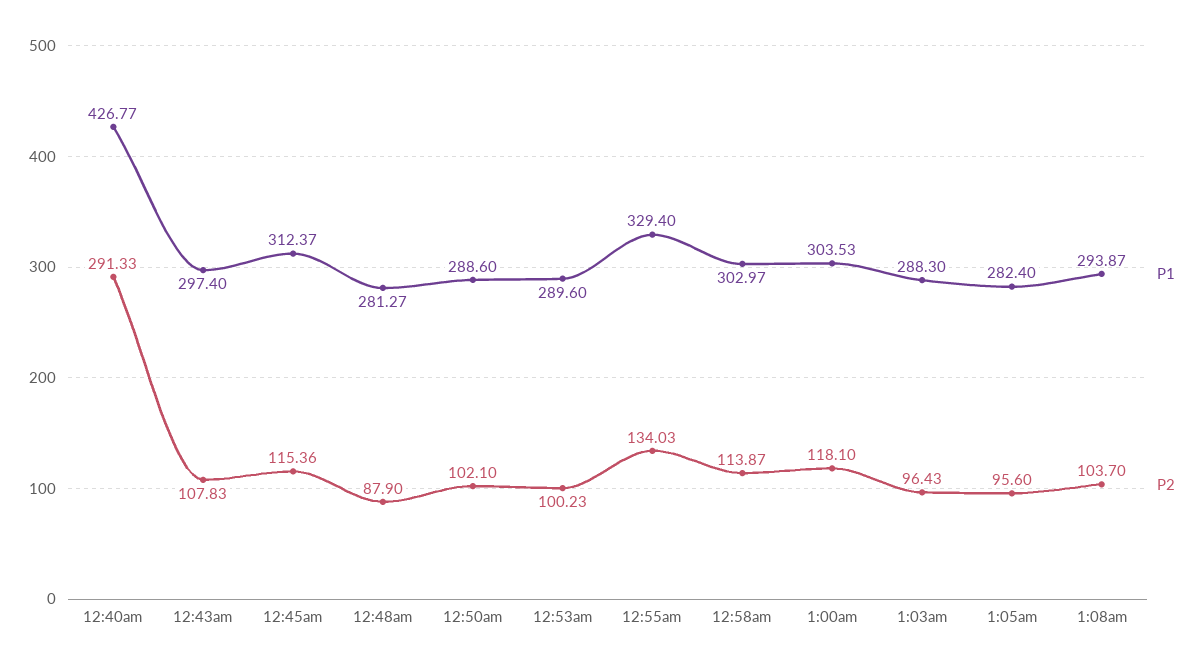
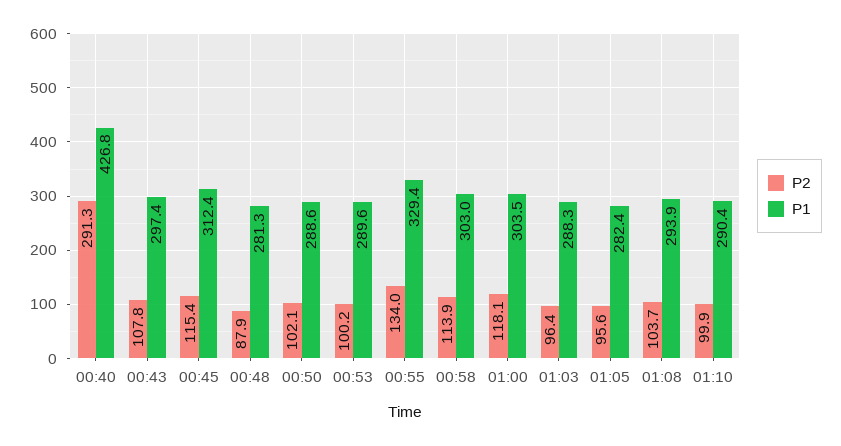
P2, 01:10: none -> 99.9
P1, 01:10: none -> 290.4

